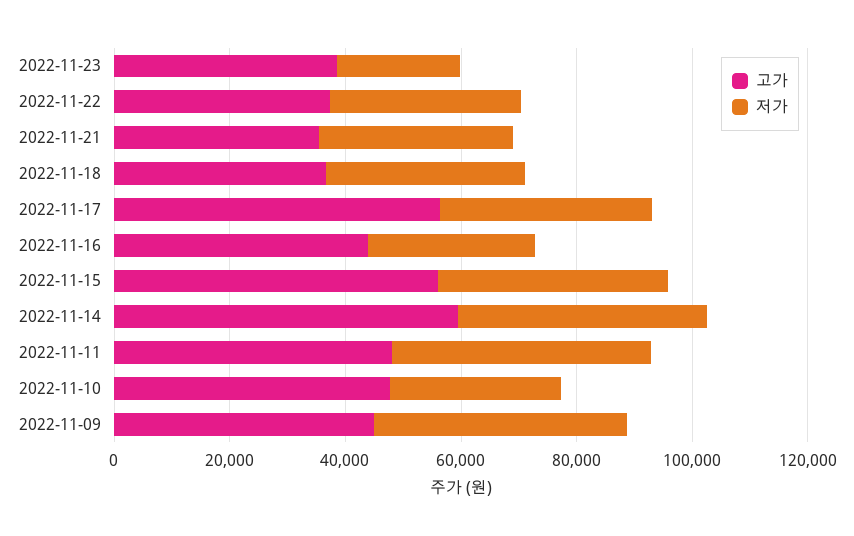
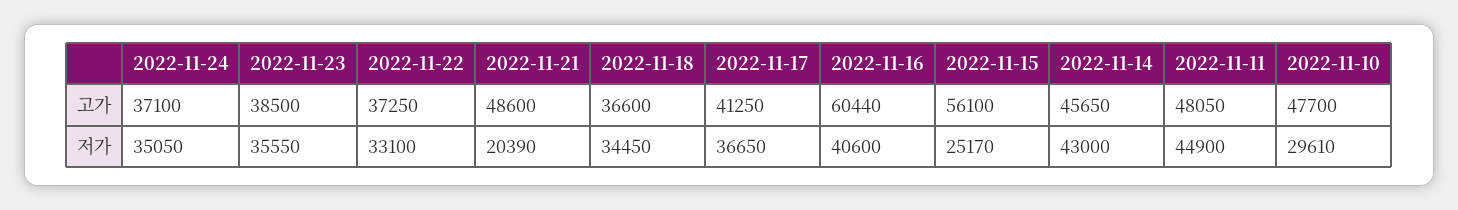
저가, 2022-11-23: 20000 -> 35550
고가, 2022-11-21: 35000 -> 48600
저가, 2022-11-21: 35000 -> 20390
고가, 2022-11-17: 55000 -> 41250
고가, 2022-11-16: 45000 -> 60440
저가, 2022-11-16: 30000 -> 40600
저가, 2022-11-15: 40000 -> 25170
고가, 2022-11-14: 60000 -> 45650
고가, 2022-11-09: 45000 -> none
저가, 2022-11-09: 45000 -> none
고가, 2022-11-24: none -> 37100
저가, 2022-11-24: none -> 35050

